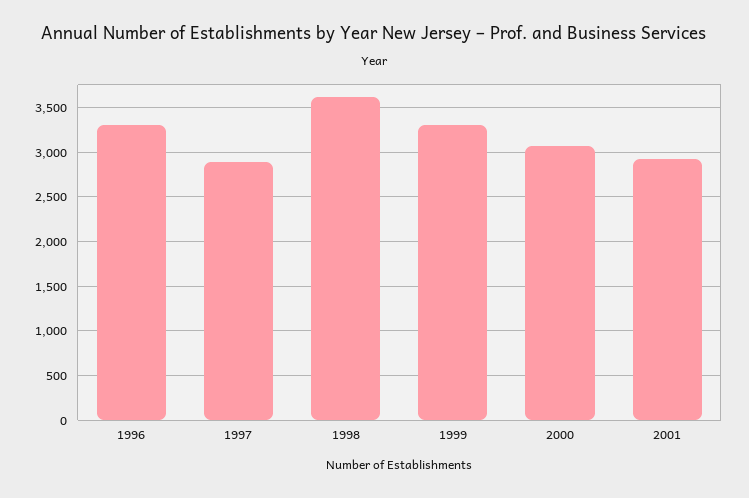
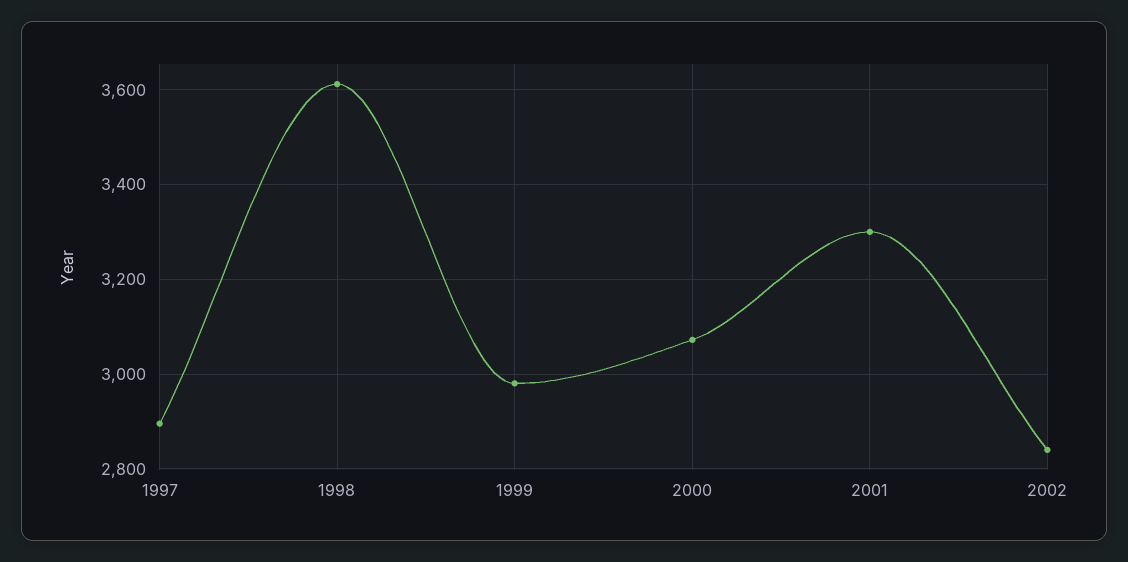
1996: 3300 -> none
1999: 3300 -> 2980
2001: 2900 -> 3300
2002: none -> 2840

